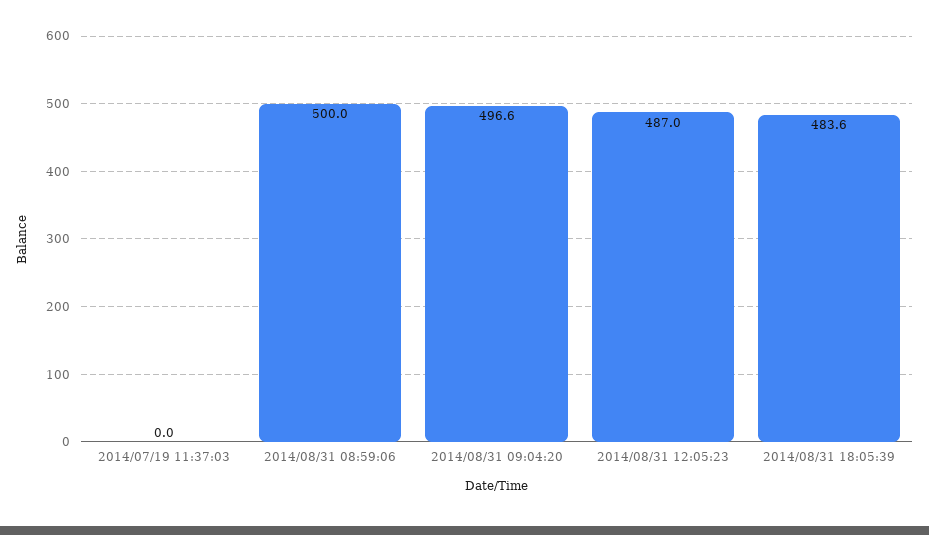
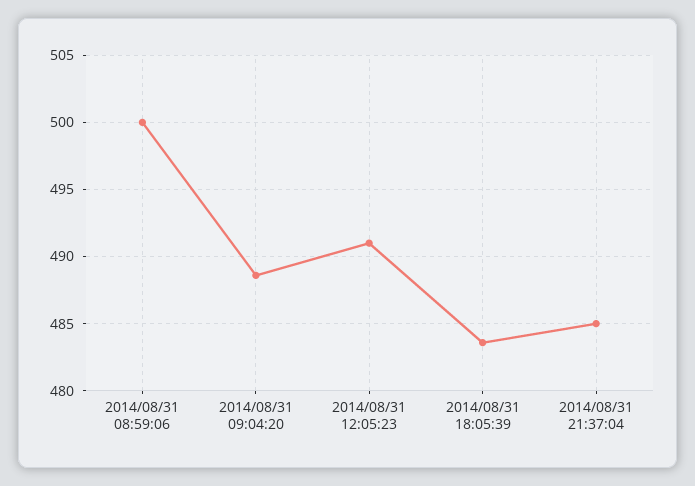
2014/07/19 11:37:03: 0 -> none
2014/08/31 09:04:20: 496.6 -> 488.5
2014/08/31 12:05:23: 487 -> 491
2014/08/31 21:37:04: none -> 485

